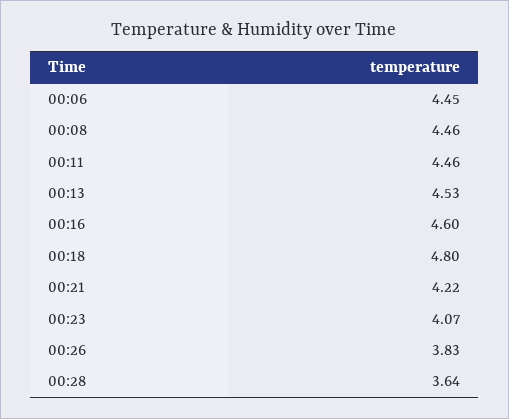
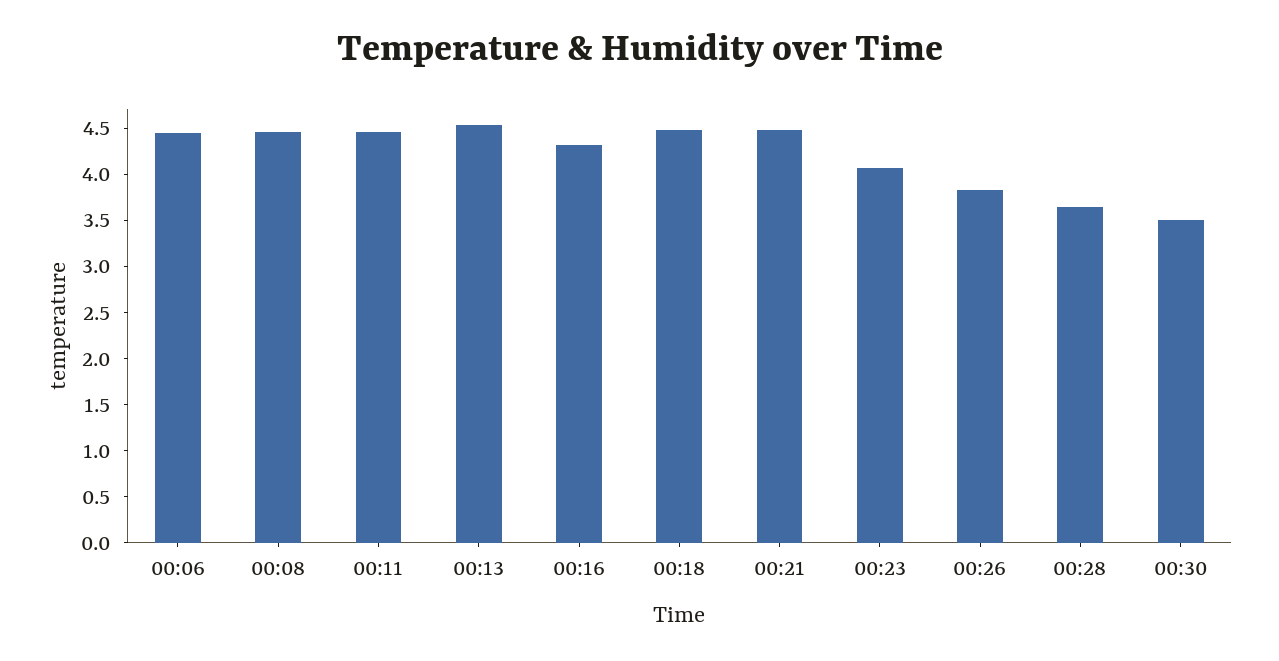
00:16: 4.6 -> 4.3
00:18: 4.8 -> 4.5
00:21: 4.22 -> 4.5
00:30: none -> 3.5

